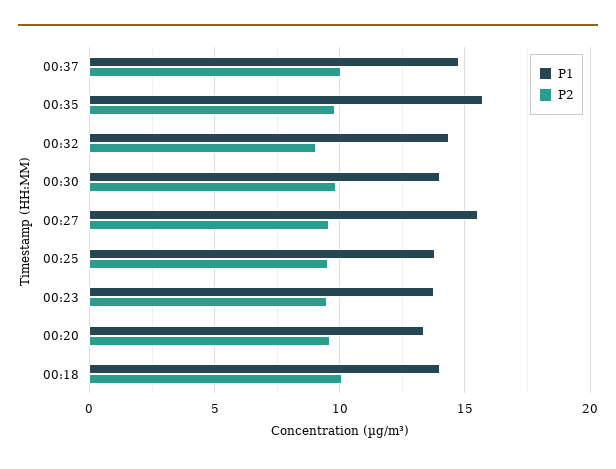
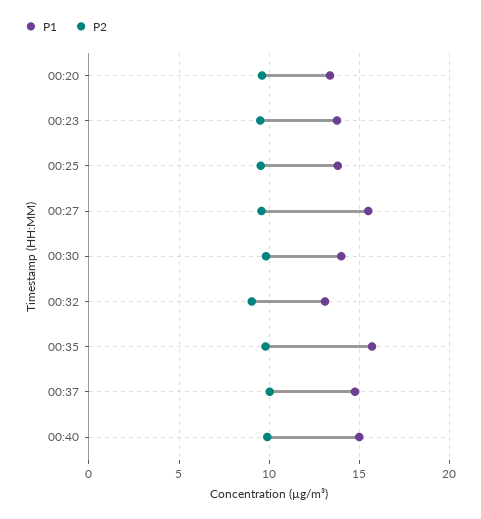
P1, 00:32: 14.5 -> 13
P1, 00:18: 14 -> none
P2, 00:18: 10 -> none
P1, 00:40: none -> 15
P2, 00:40: none -> 10

